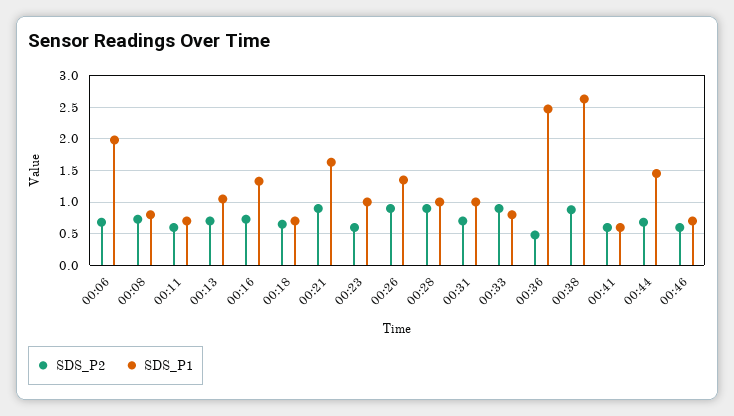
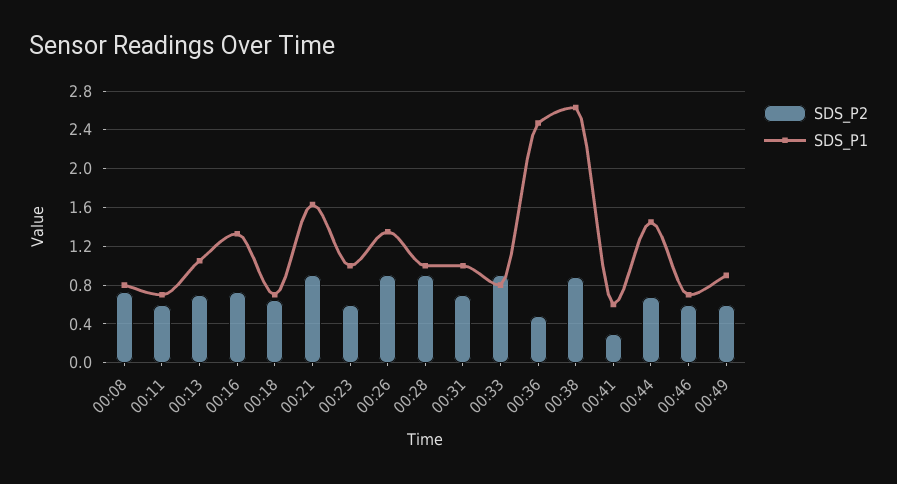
SDS_P2, 00:06: 0.7 -> none
SDS_P1, 00:06: 2 -> none
SDS_P2, 00:41: 0.6 -> 0.3
SDS_P2, 00:49: none -> 0.6
SDS_P1, 00:49: none -> 0.9

